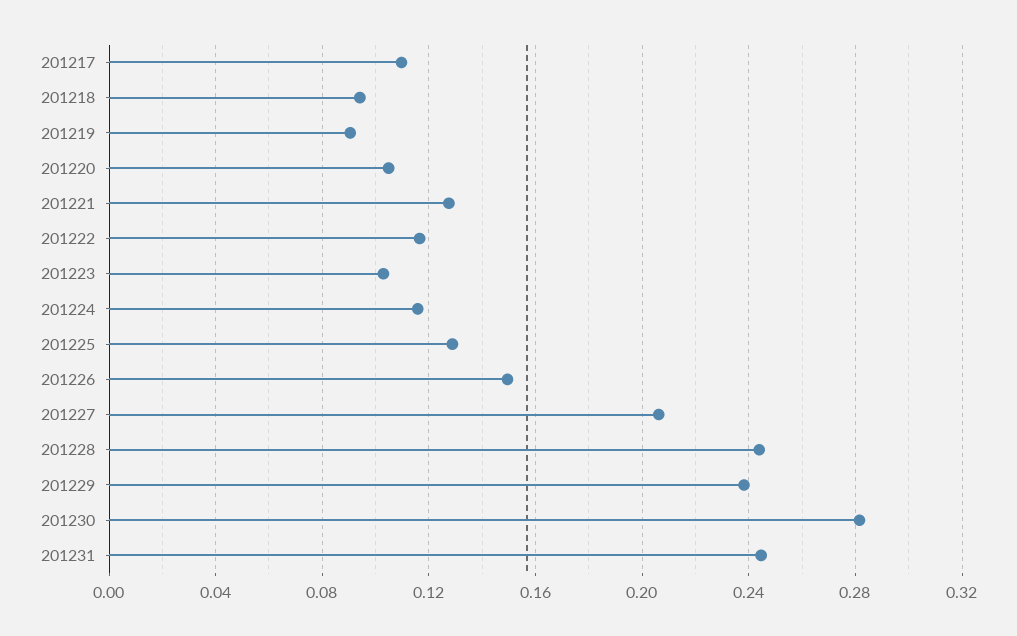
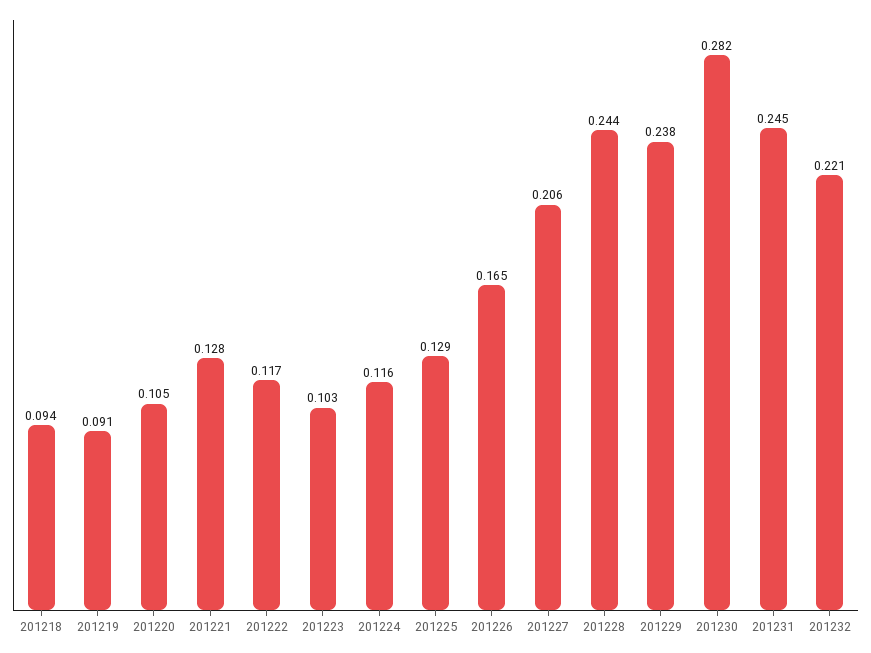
201217: 0.11 -> none
201226: 0.15 -> 0.165
201232: none -> 0.221

